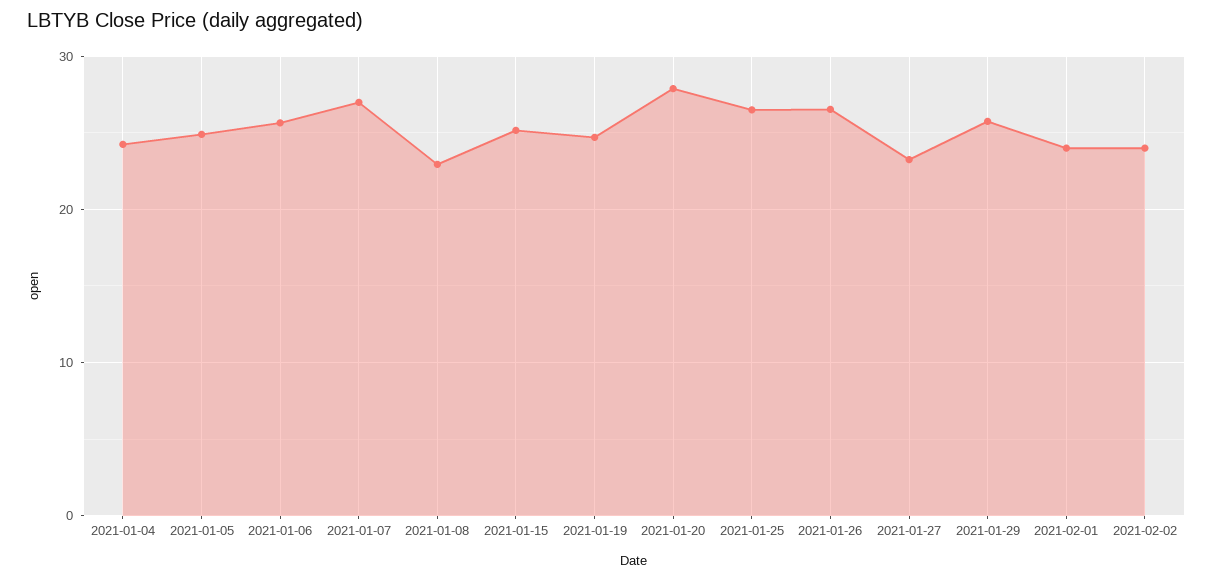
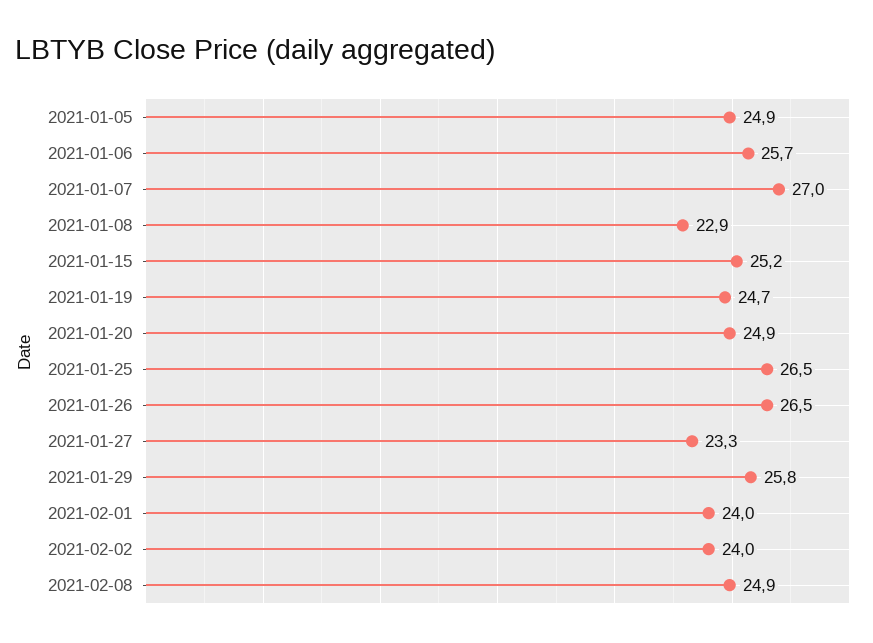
2021-01-04: 24 -> none
2021-01-20: 28 -> 24.9
2021-02-08: none -> 24.9

